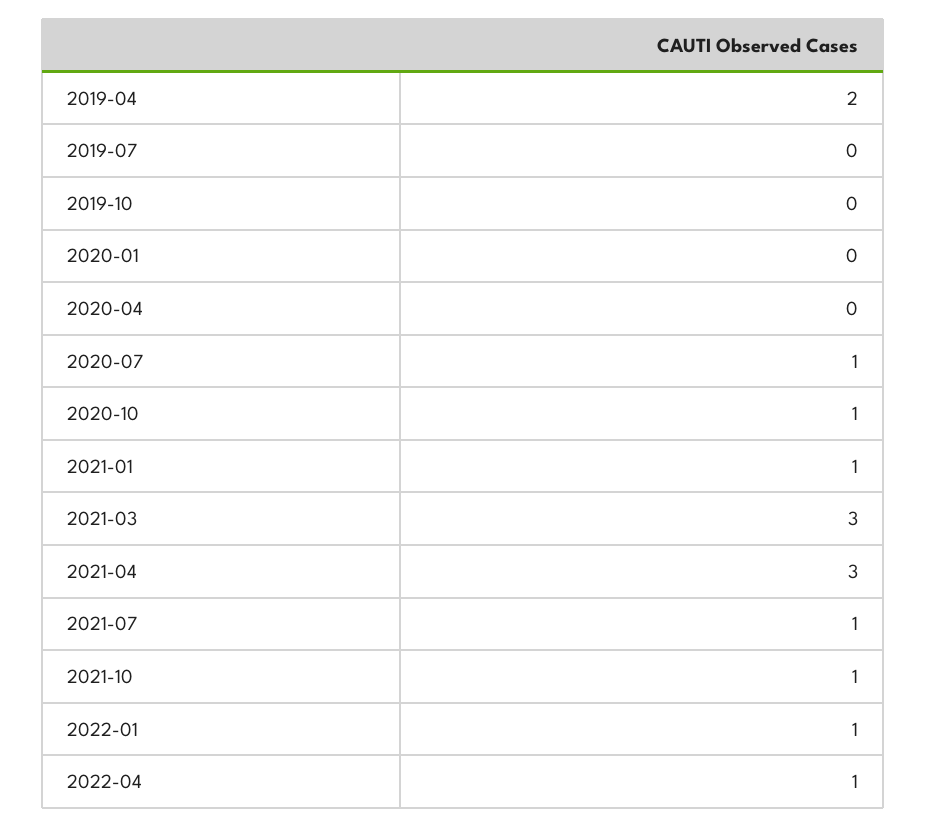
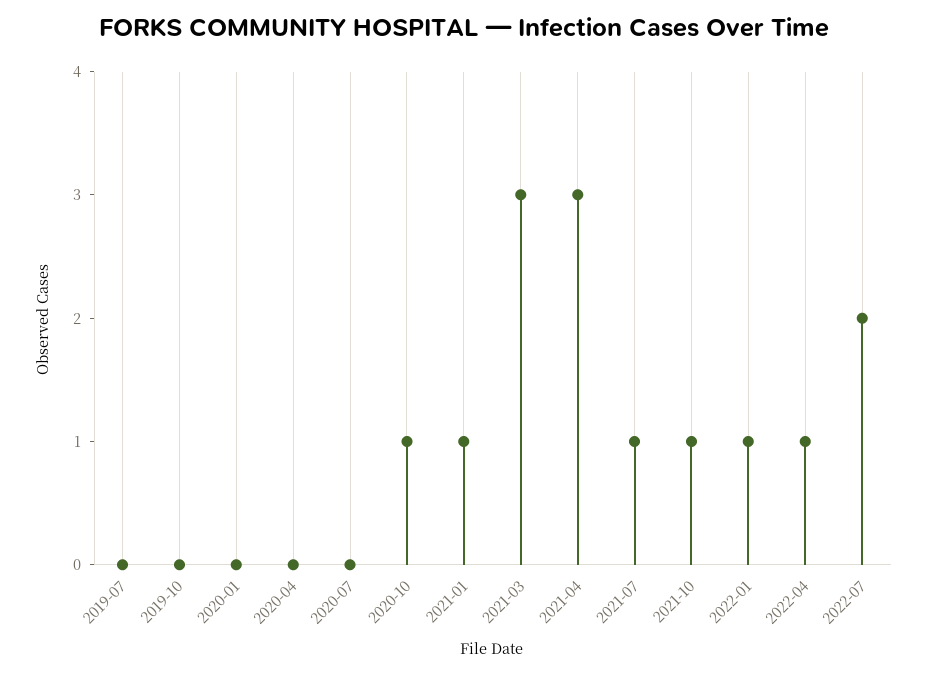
2019-04: 2 -> none
2020-07: 1 -> 0
2022-07: none -> 2

